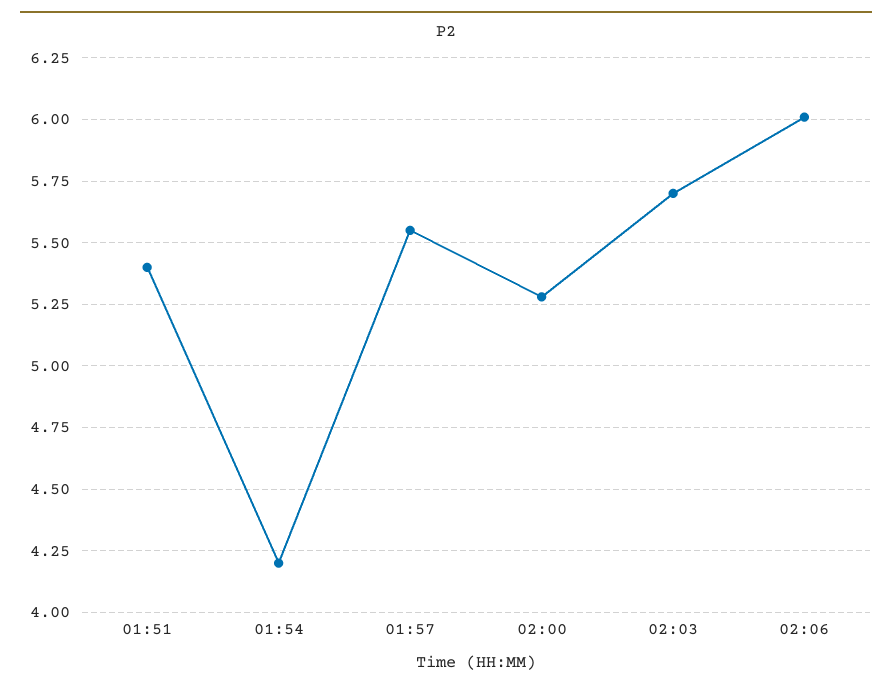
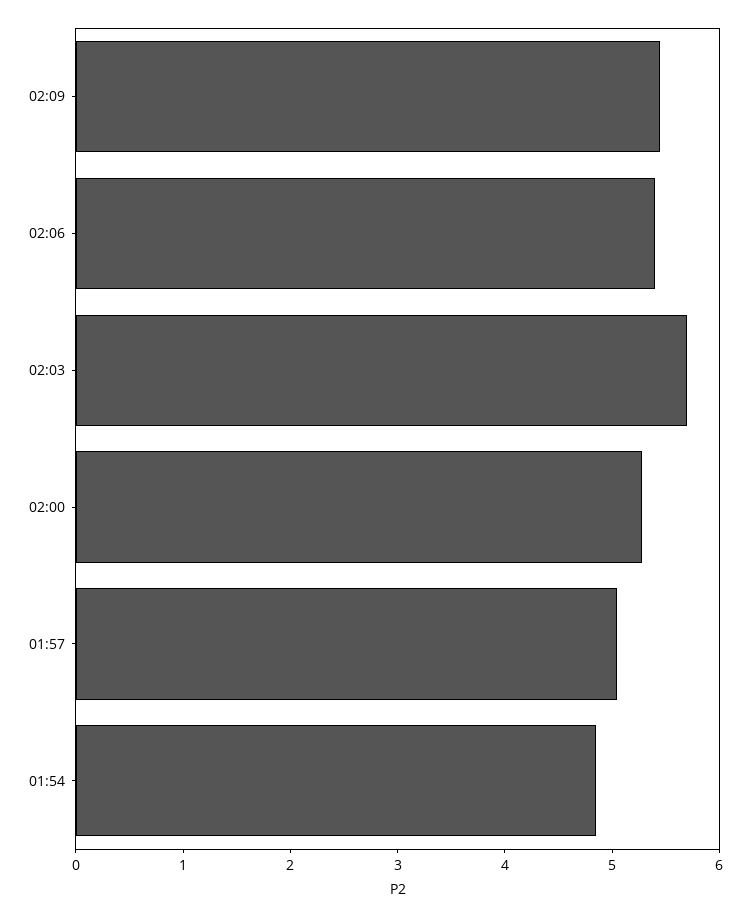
01:51: 5.4 -> none
01:54: 4.2 -> 4.8
01:57: 5.55 -> 5
02:06: 6 -> 5.4
02:09: none -> 5.4

